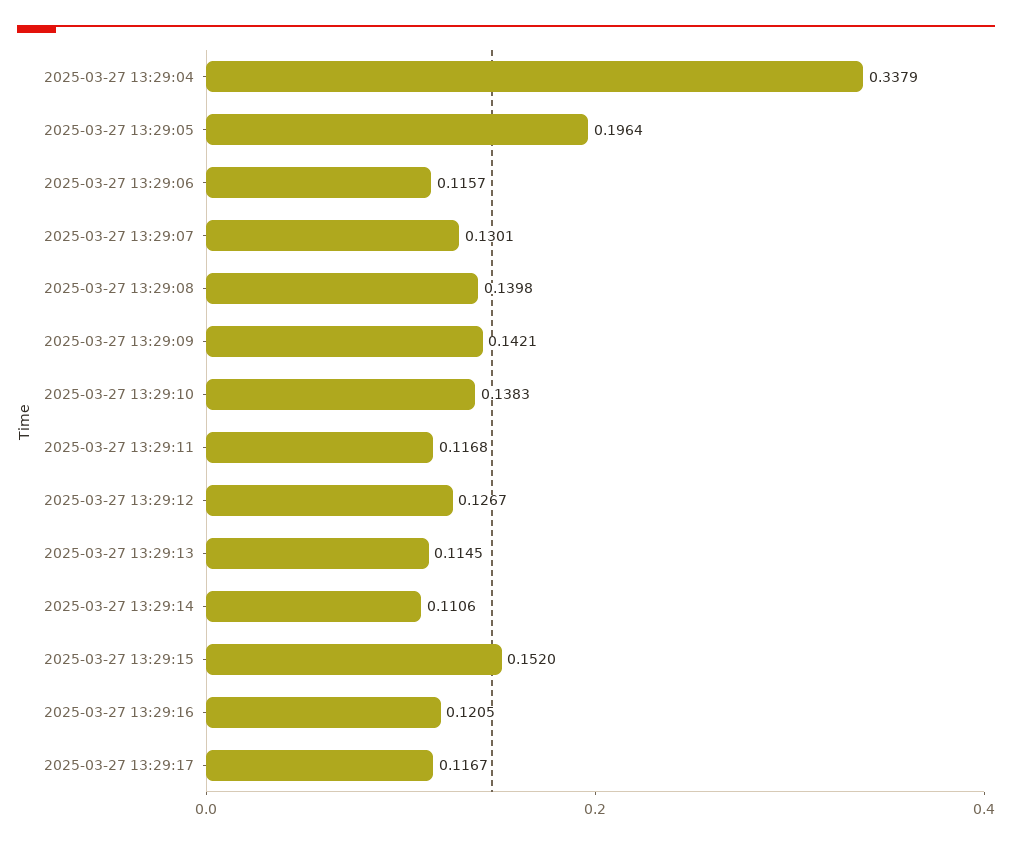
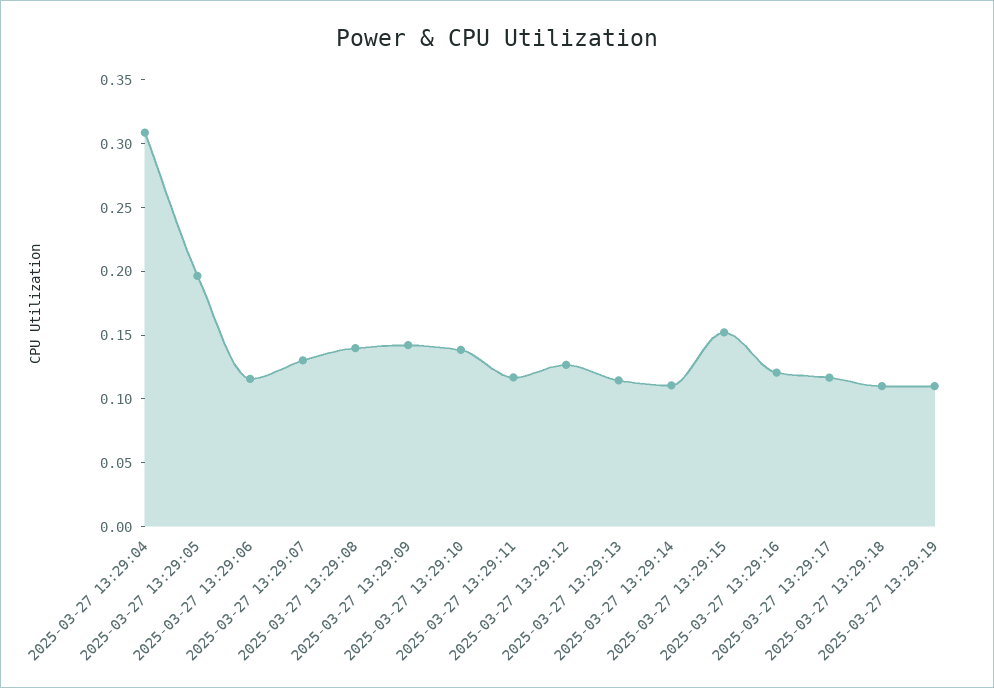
2025-03-27 13:29:04: 0.3379 -> 0.31
2025-03-27 13:29:18: none -> 0.11
2025-03-27 13:29:19: none -> 0.11

